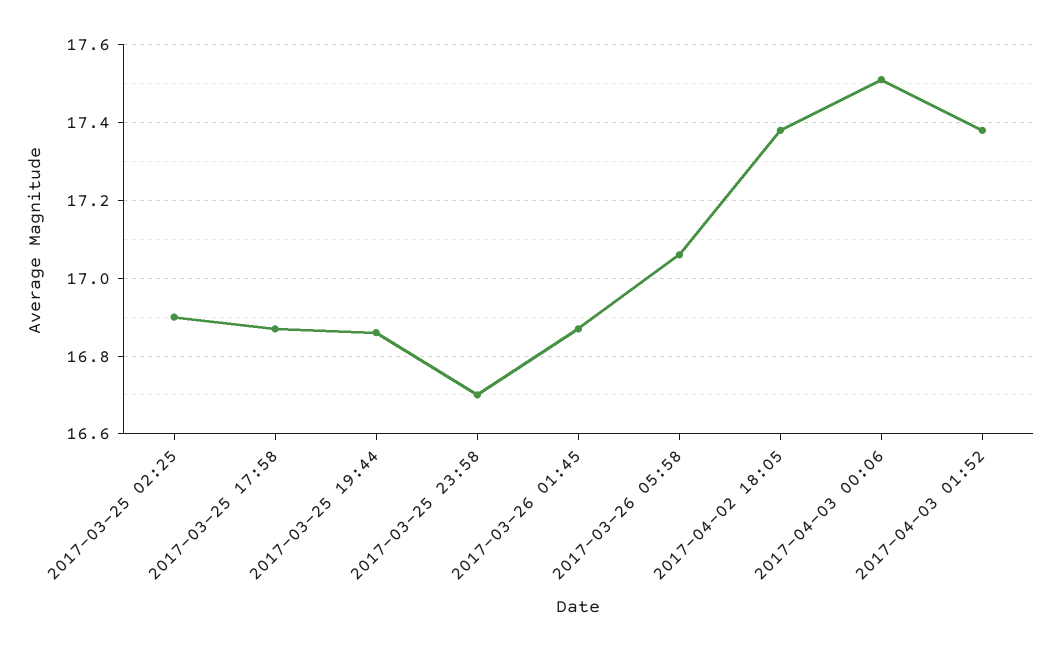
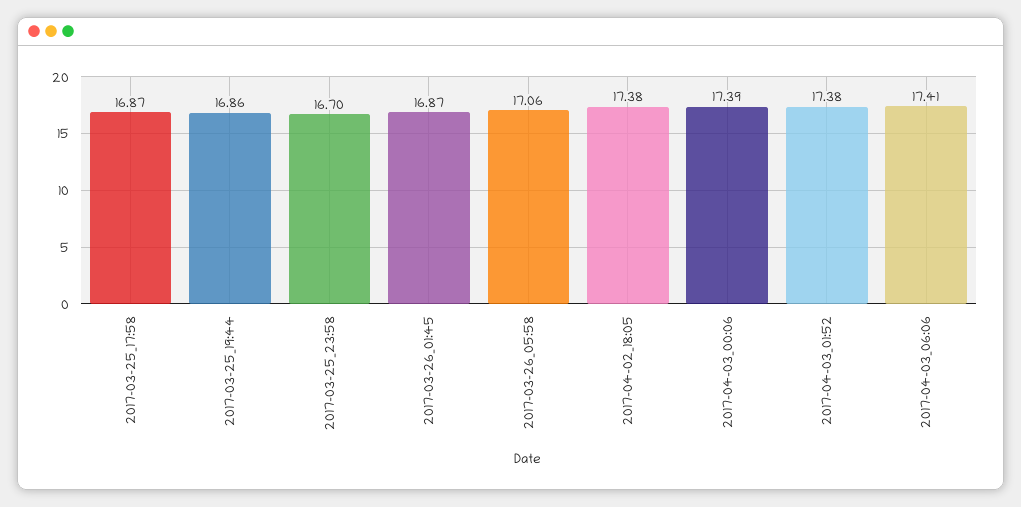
2017-03-25 02:25: 16.9 -> none
2017-04-03 00:06: 17.5 -> 17.39
2017-04-03_06:06: none -> 17.41

